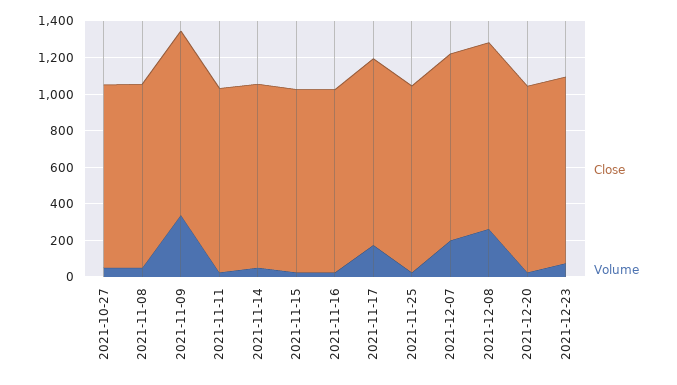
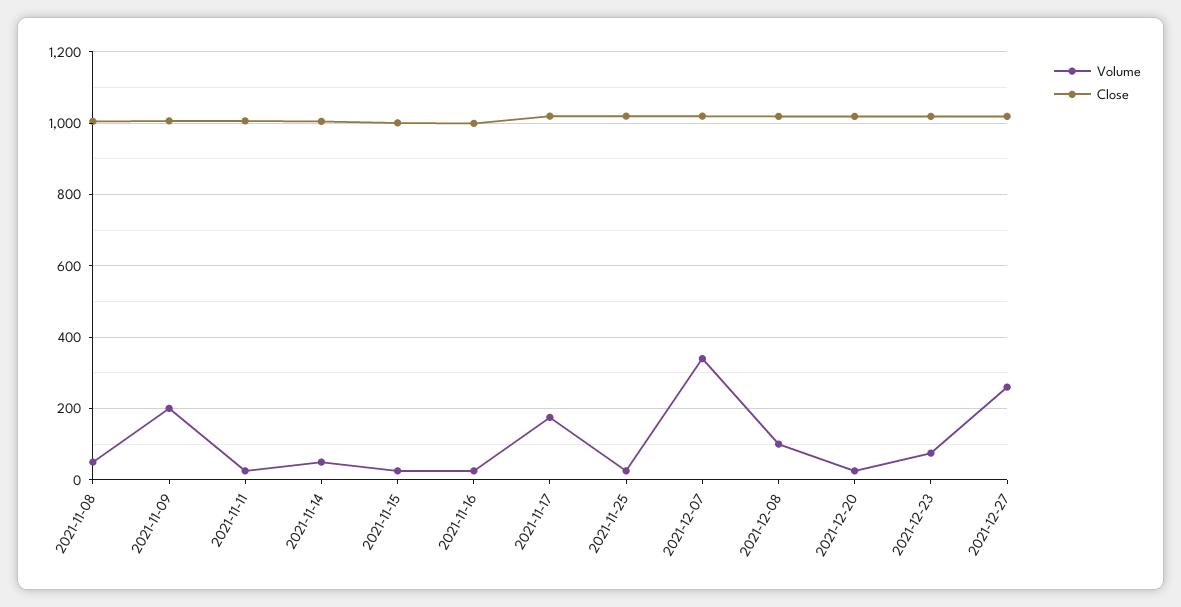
Close, 2021-10-27: 1000 -> none
Volume, 2021-10-27: 50 -> none
Volume, 2021-11-09: 350 -> 200
Volume, 2021-12-07: 200 -> 340
Volume, 2021-12-08: 250 -> 100
Volume, 2021-12-27: none -> 260
Close, 2021-12-27: none -> 1020

